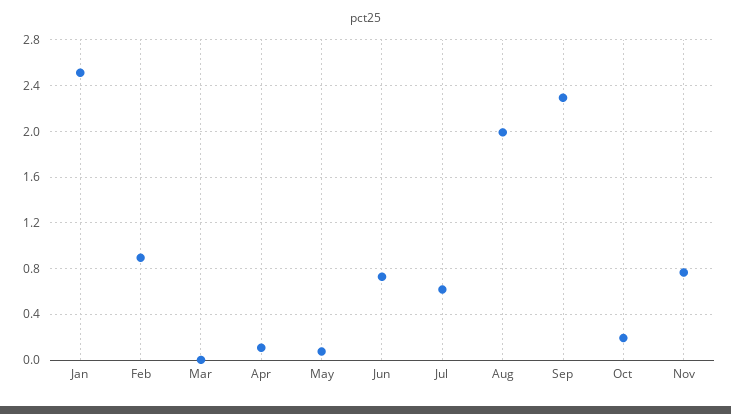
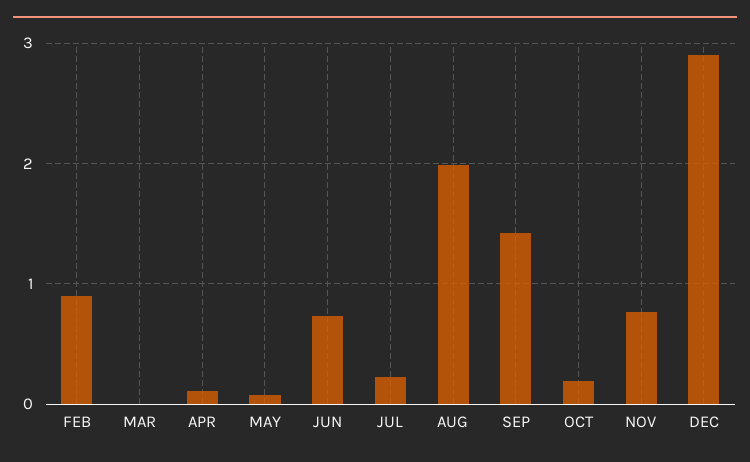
Jan: 2.5 -> none
Jul: 0.6 -> 0.2
Sep: 2.3 -> 1.4
DEC: none -> 2.9

